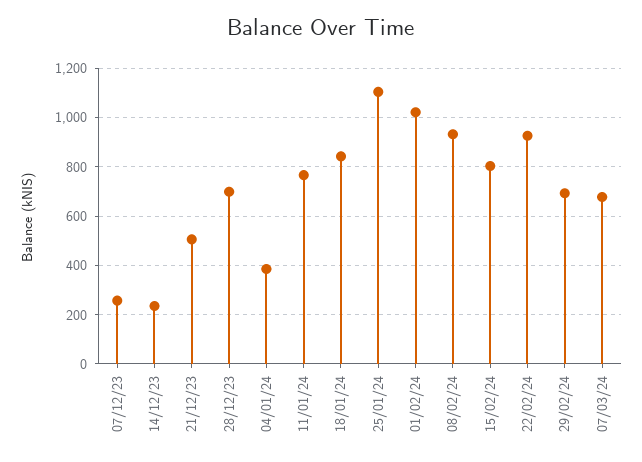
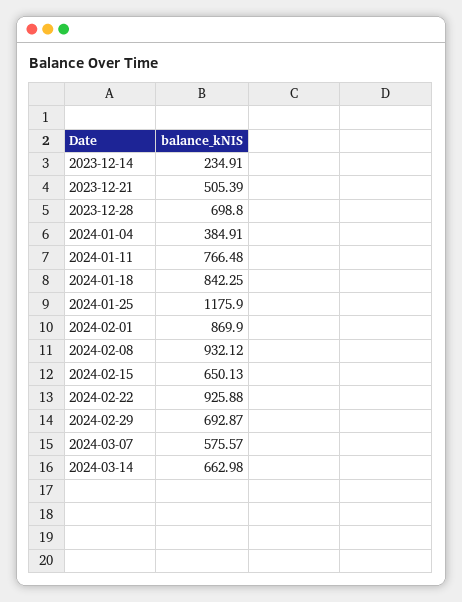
07/12/23: 250 -> none
25/01/24: 1100 -> 1175.9
01/02/24: 1025 -> 869.9
15/02/24: 800 -> 650.13
07/03/24: 675 -> 575.57
2024-03-14: none -> 662.98

